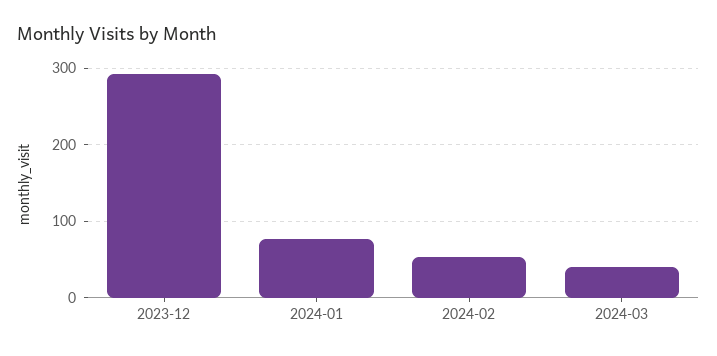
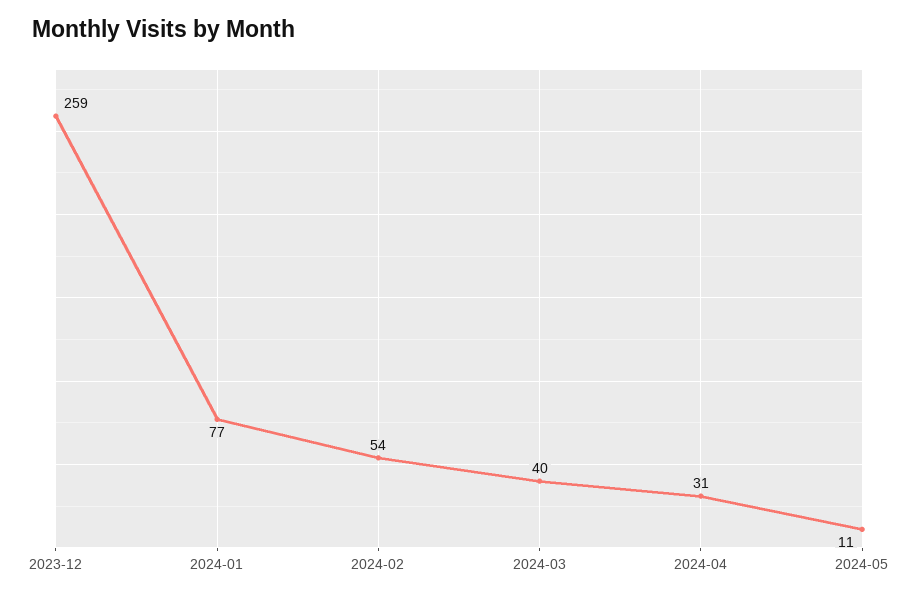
2023-12: 290 -> 259
2024-04: none -> 31
2024-05: none -> 11

